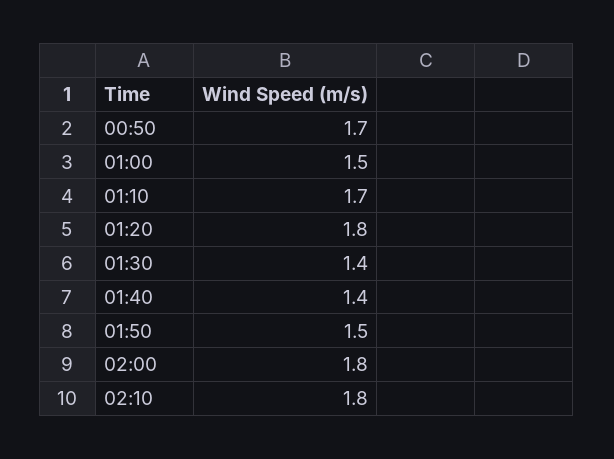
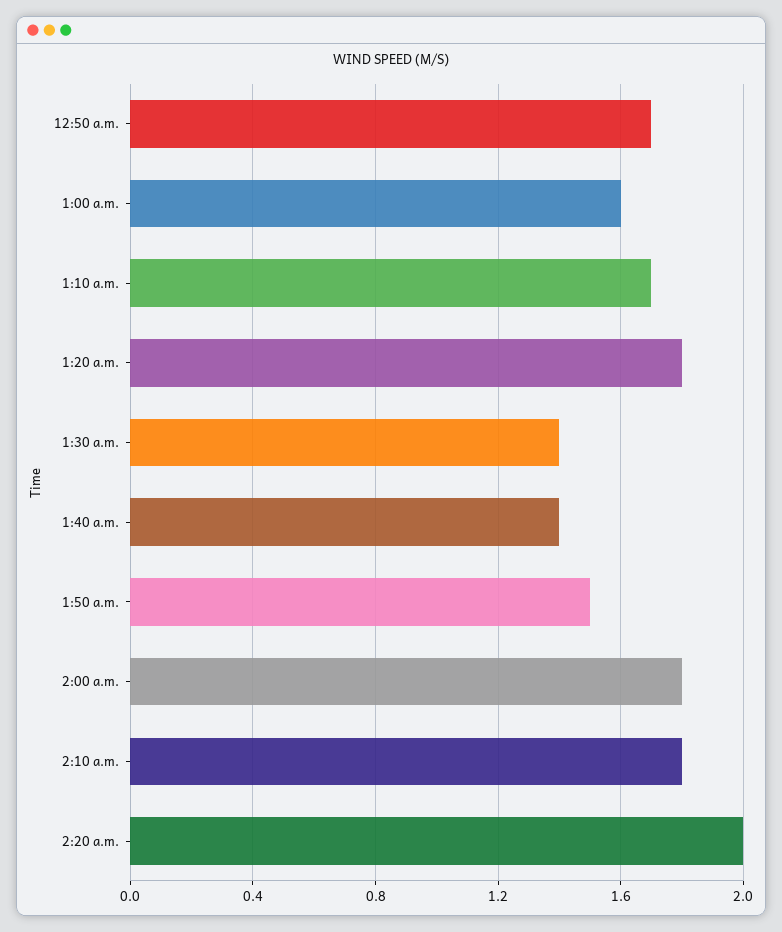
01:00: 1.5 -> 1.6
2:20 a.m.: none -> 2

